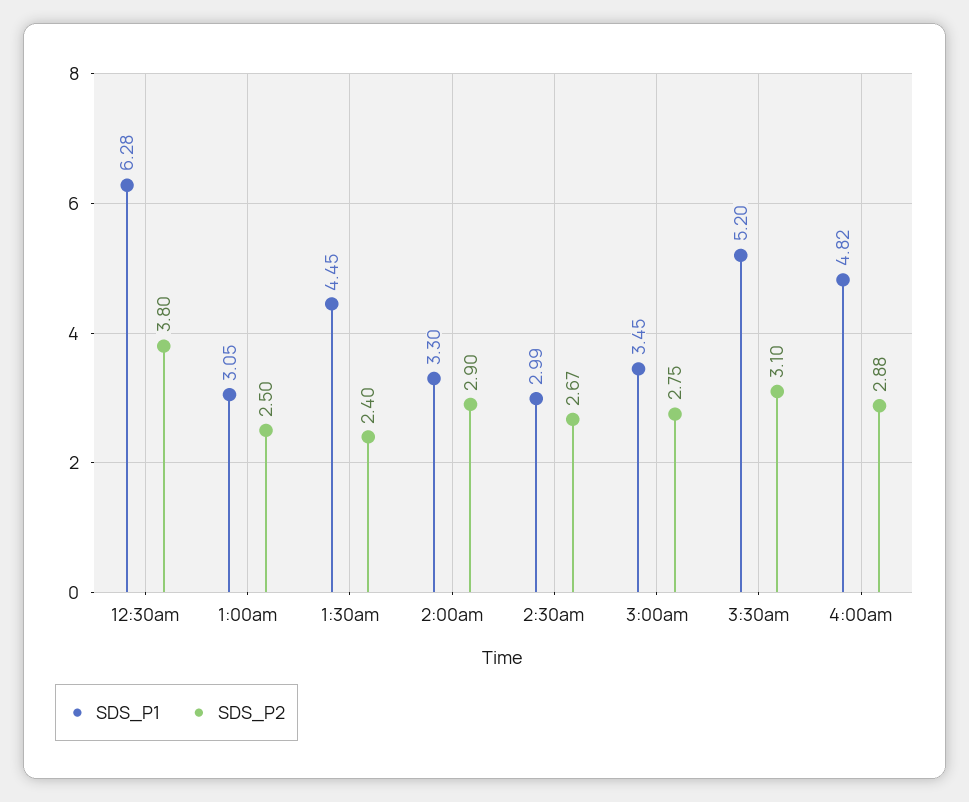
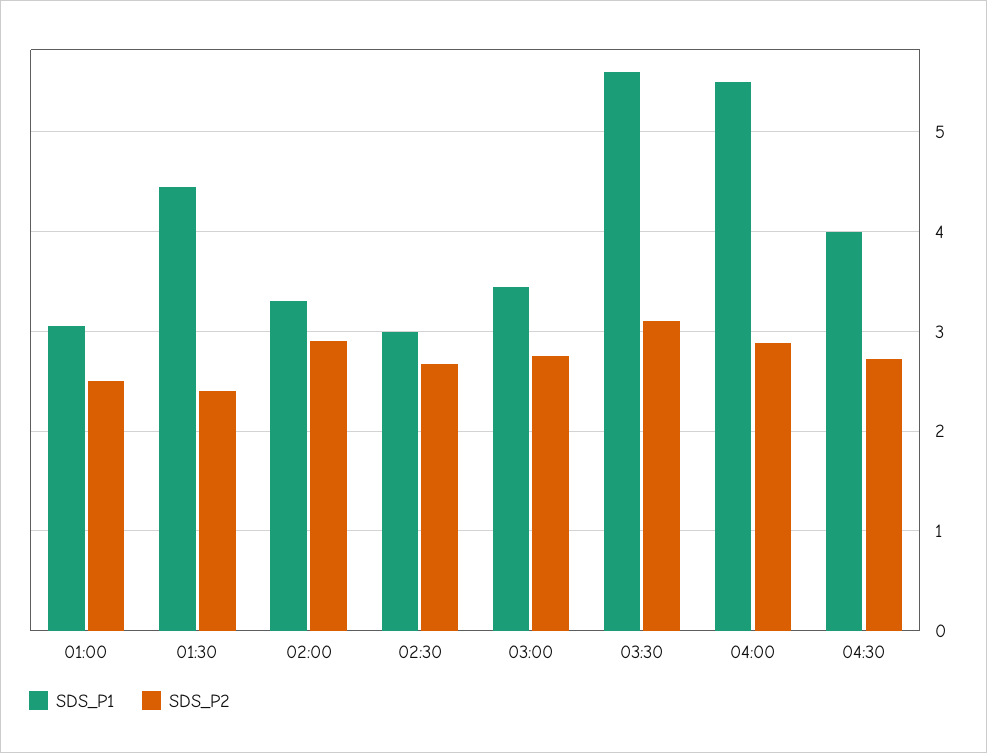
SDS_P1, 12:30am: 6.28 -> none
SDS_P2, 12:30am: 3.8 -> none
SDS_P1, 3:30am: 5.2 -> 5.6
SDS_P1, 4:00am: 4.82 -> 5.5
SDS_P1, 04:30: none -> 4
SDS_P2, 04:30: none -> 2.7

